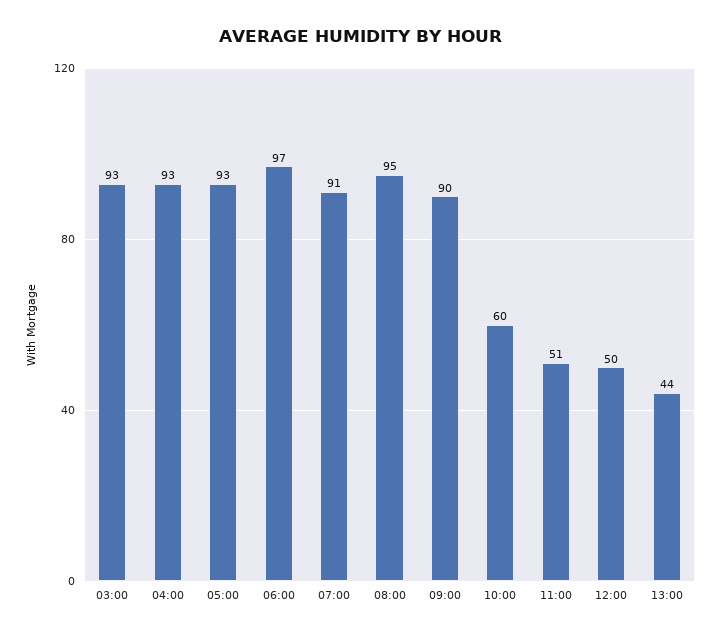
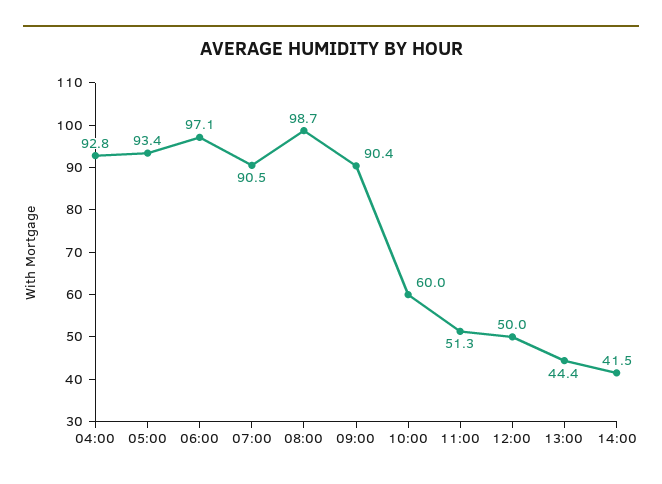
03:00: 93 -> none
08:00: 95 -> 98.7
14:00: none -> 41.5

